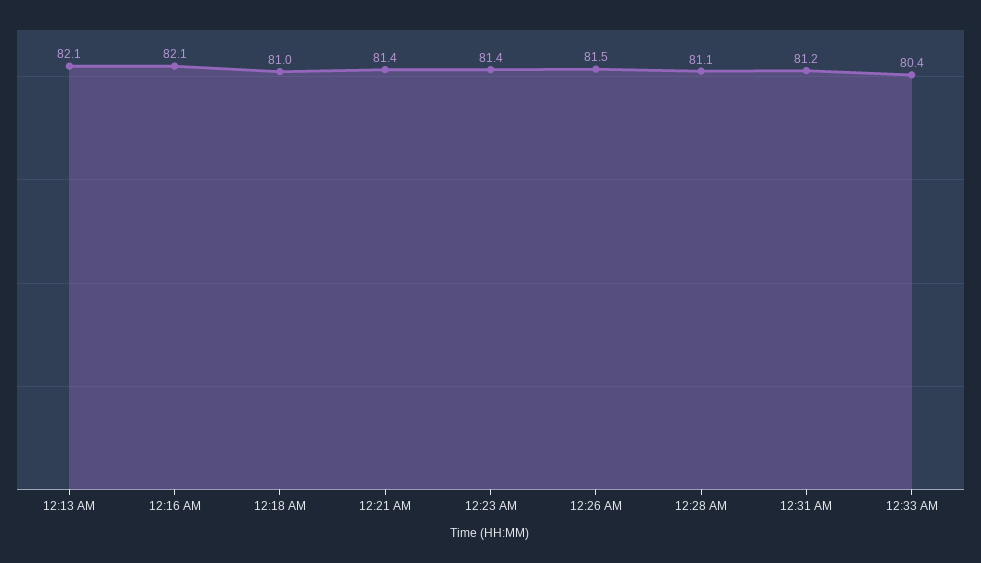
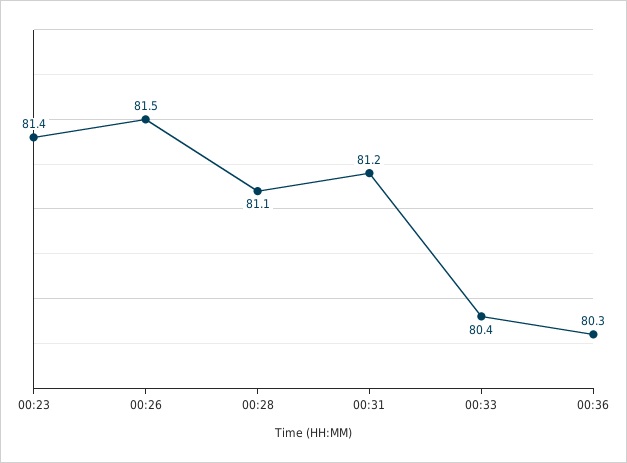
12:13 AM: 82.1 -> none
12:16 AM: 82.1 -> none
12:18 AM: 81 -> none
12:21 AM: 81.4 -> none
00:36: none -> 80.3

